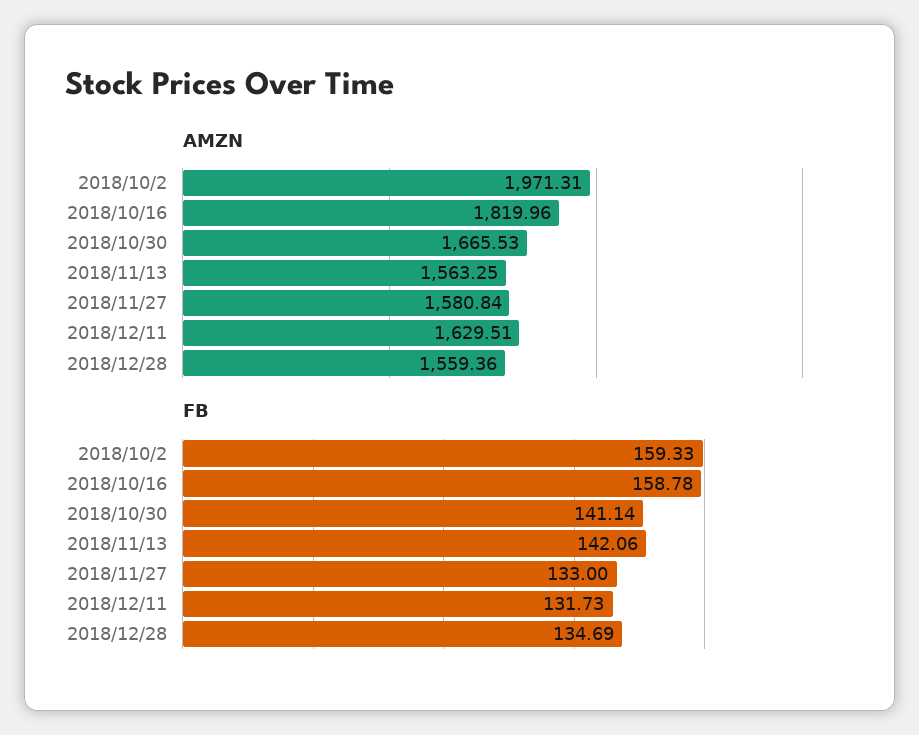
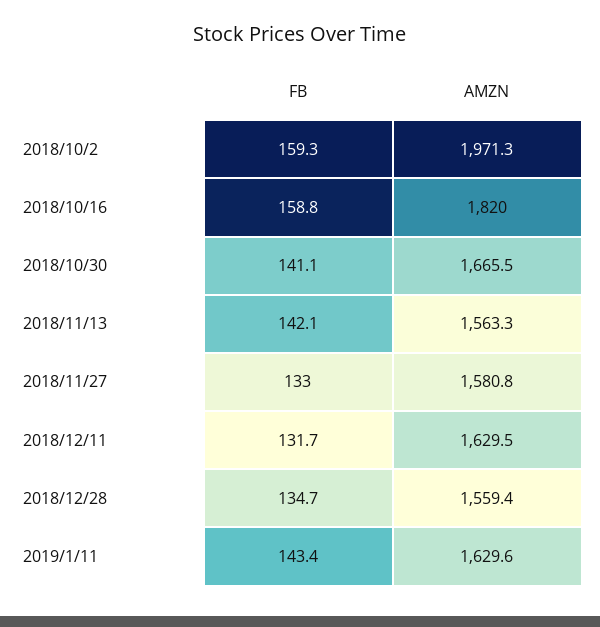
FB, 2019/1/11: none -> 143.4
AMZN, 2019/1/11: none -> 1629.6

